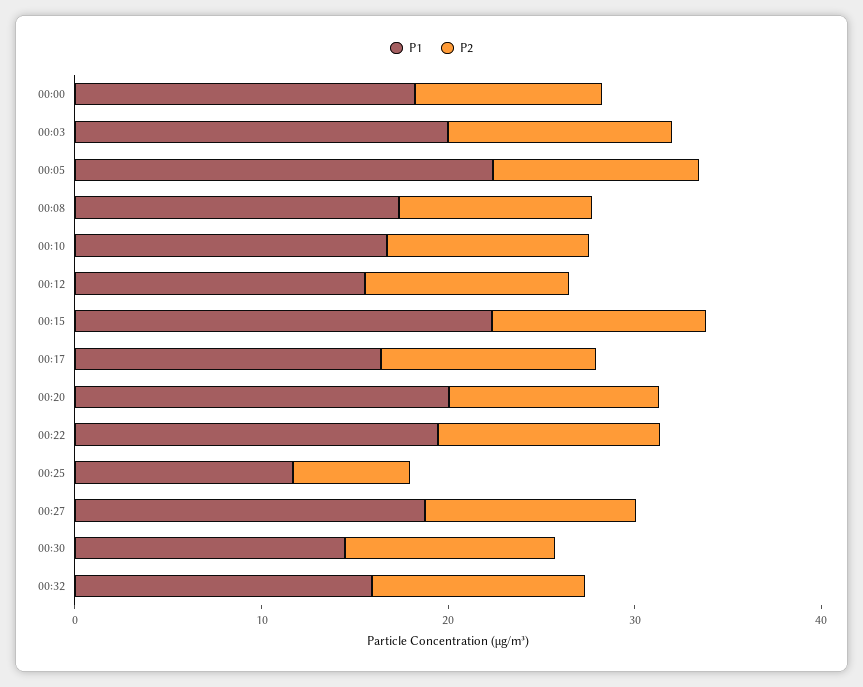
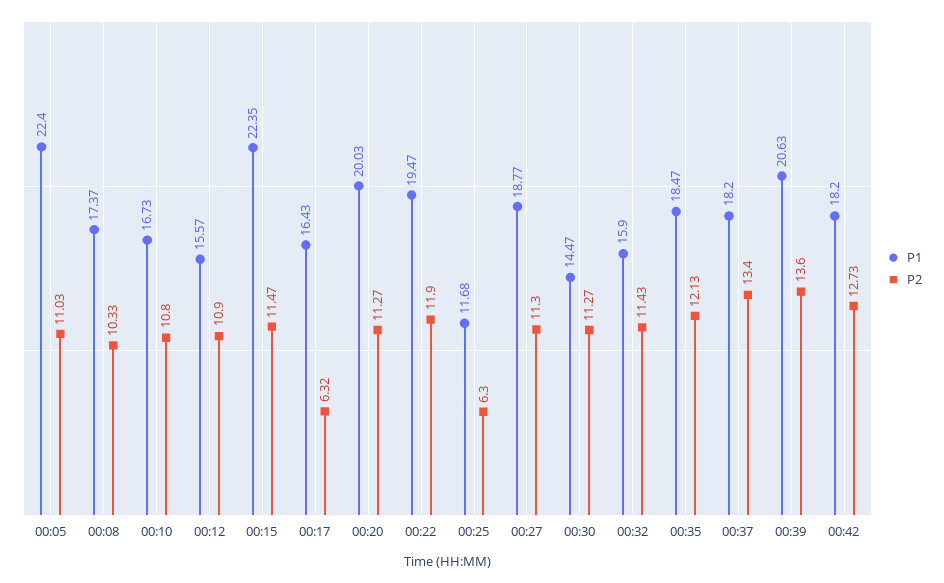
P1, 00:00: 18 -> none
P2, 00:00: 10 -> none
P1, 00:03: 20 -> none
P2, 00:03: 12 -> none
P2, 00:17: 12 -> 6.32
P1, 00:35: none -> 18.47
P2, 00:35: none -> 12.13
P1, 00:37: none -> 18.2
P2, 00:37: none -> 13.4
P1, 00:39: none -> 20.63
P2, 00:39: none -> 13.6
P1, 00:42: none -> 18.2
P2, 00:42: none -> 12.73

